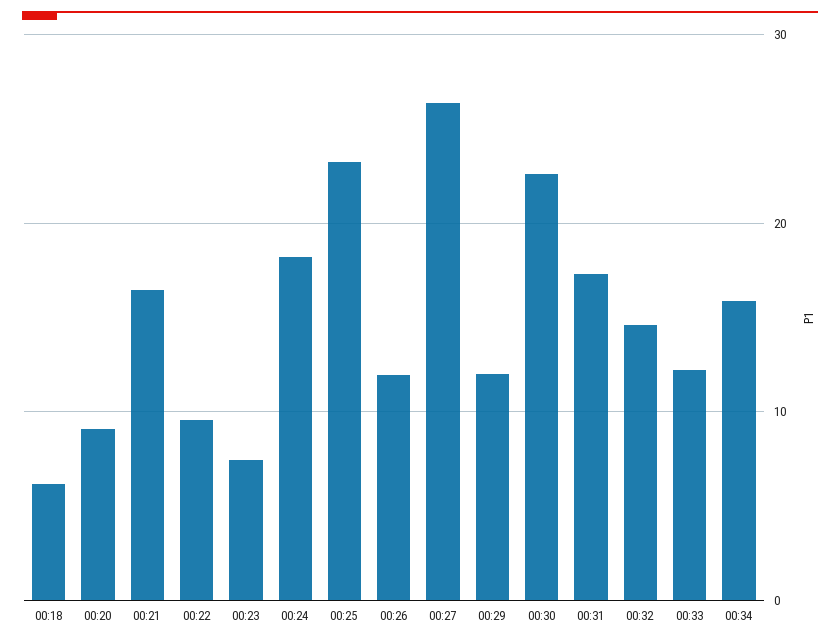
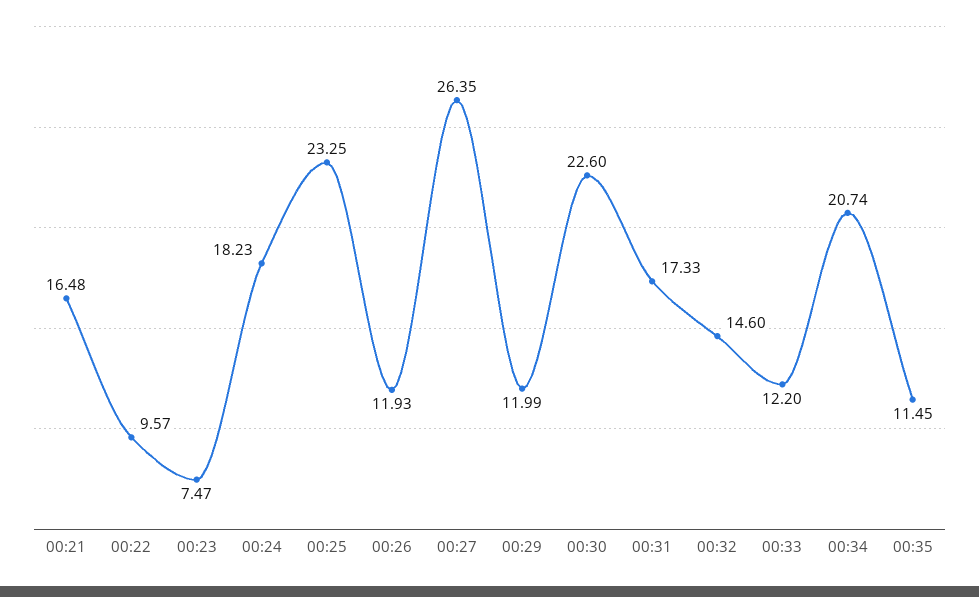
00:18: 6 -> none
00:20: 9 -> none
00:34: 16 -> 20.74
00:35: none -> 11.45

